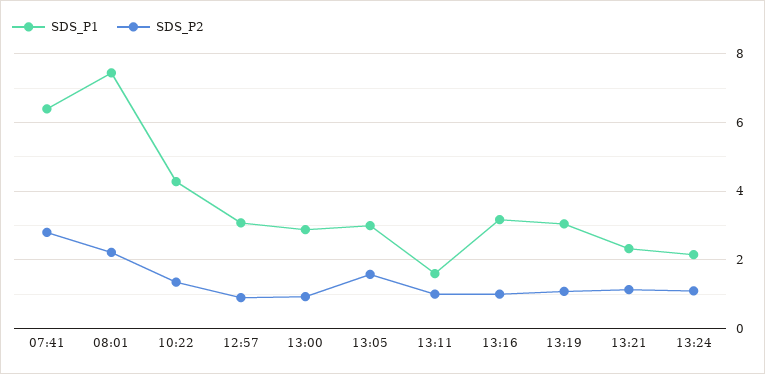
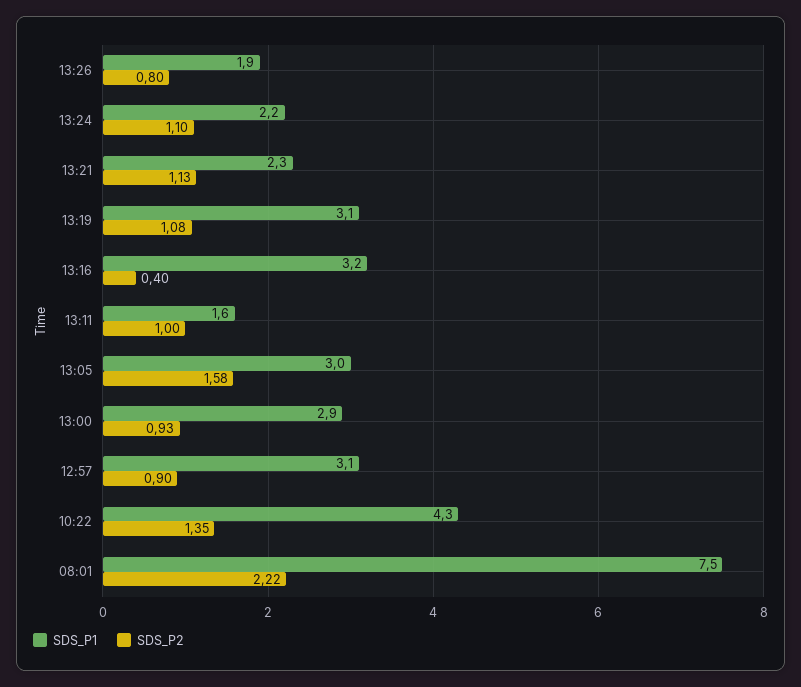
SDS_P1, 07:41: 6.4 -> none
SDS_P2, 07:41: 2.8 -> none
SDS_P2, 13:16: 1 -> 0.4
SDS_P1, 13:26: none -> 1.9
SDS_P2, 13:26: none -> 0.8

